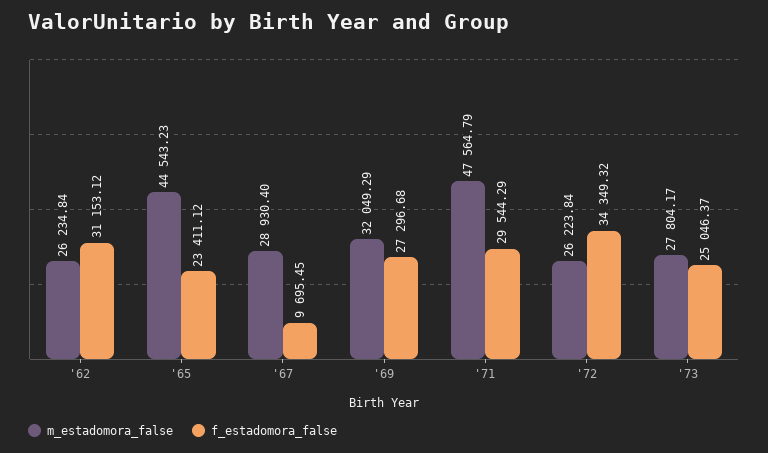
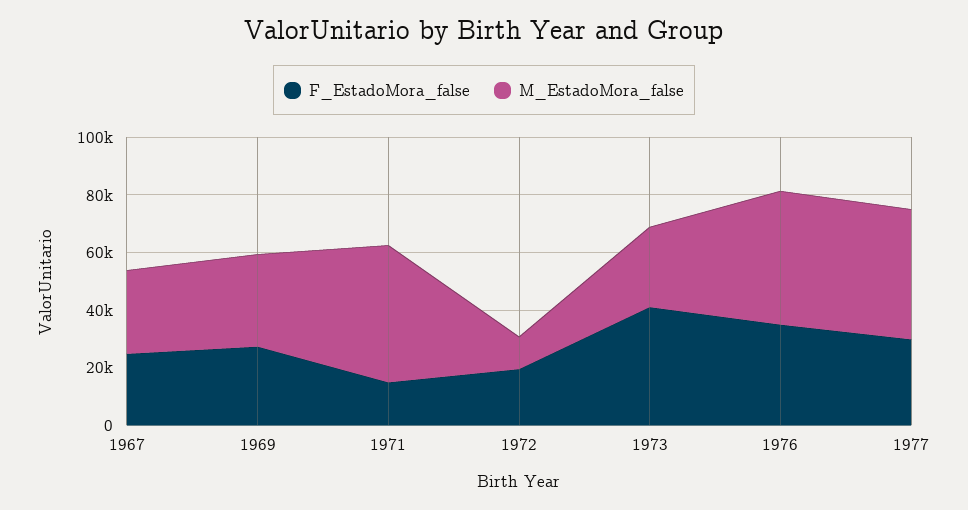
m_estadomora_false, '62: 26234.84 -> none
f_estadomora_false, '62: 31153.12 -> none
m_estadomora_false, '65: 44543.23 -> none
f_estadomora_false, '65: 23411.12 -> none
f_estadomora_false, '67: 9695.45 -> 25000
f_estadomora_false, '71: 29544.29 -> 15000
m_estadomora_false, '72: 26223.84 -> 10000
f_estadomora_false, '72: 34349.32 -> 20000
f_estadomora_false, '73: 25046.37 -> 40000
f_estadomora_false, 1976: none -> 35000
m_estadomora_false, 1976: none -> 45000
f_estadomora_false, 1977: none -> 30000
m_estadomora_false, 1977: none -> 45000

